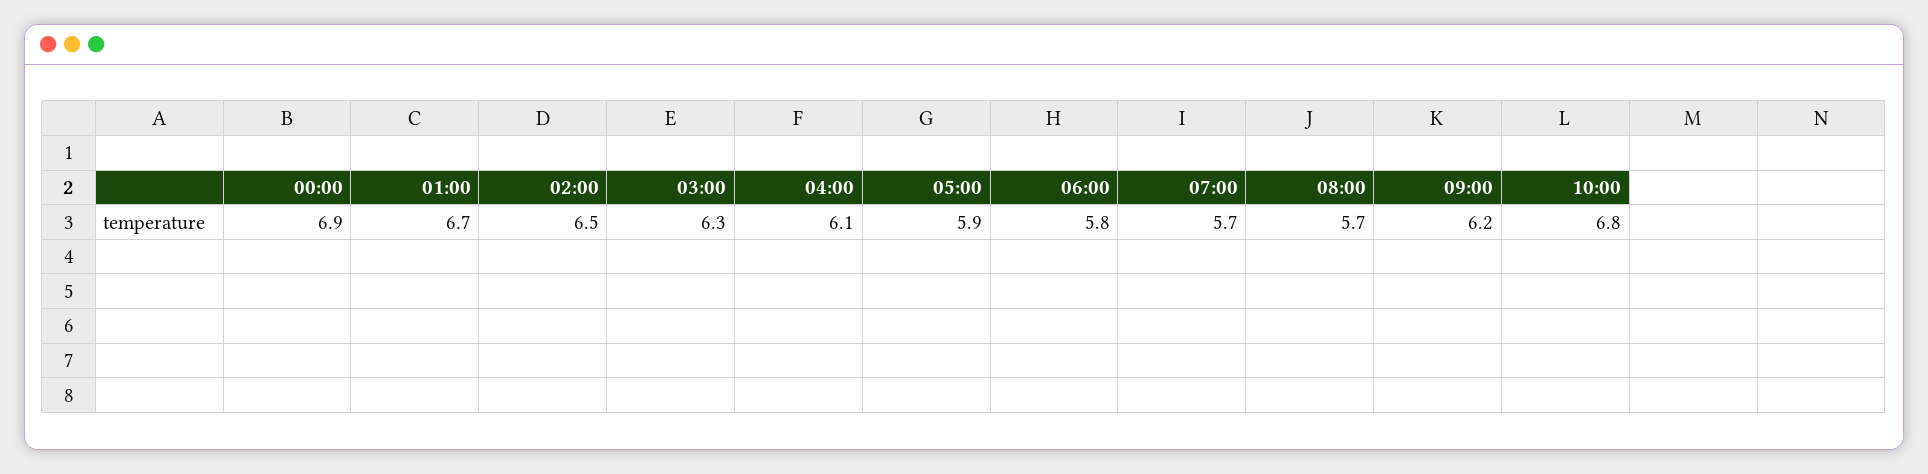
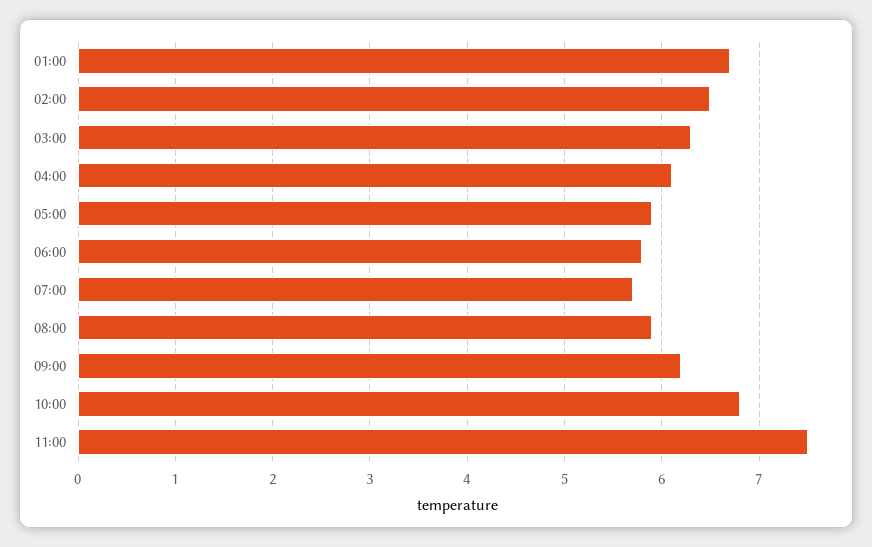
00:00: 6.9 -> none
08:00: 5.7 -> 5.9
11:00: none -> 7.5

